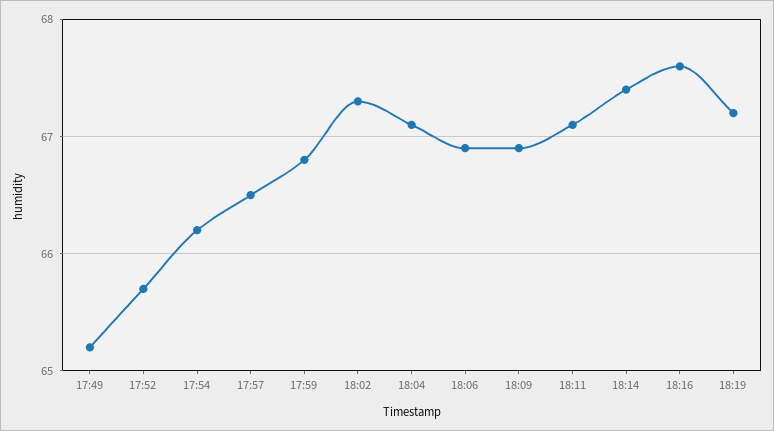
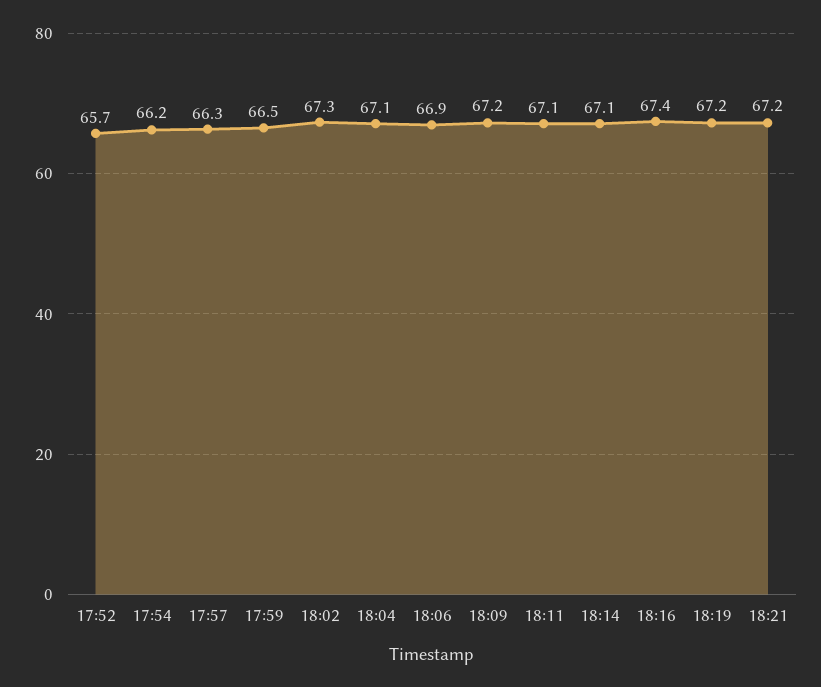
17:49: 65.2 -> none
17:57: 66.5 -> 66.3
17:59: 66.8 -> 66.5
18:09: 66.9 -> 67.2
18:14: 67.4 -> 67.1
18:16: 67.6 -> 67.4
18:21: none -> 67.2

